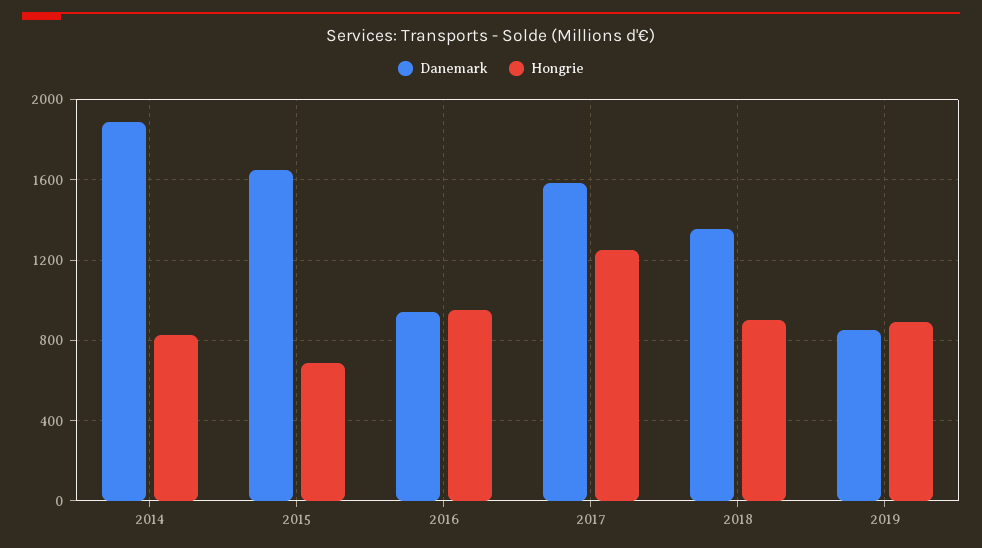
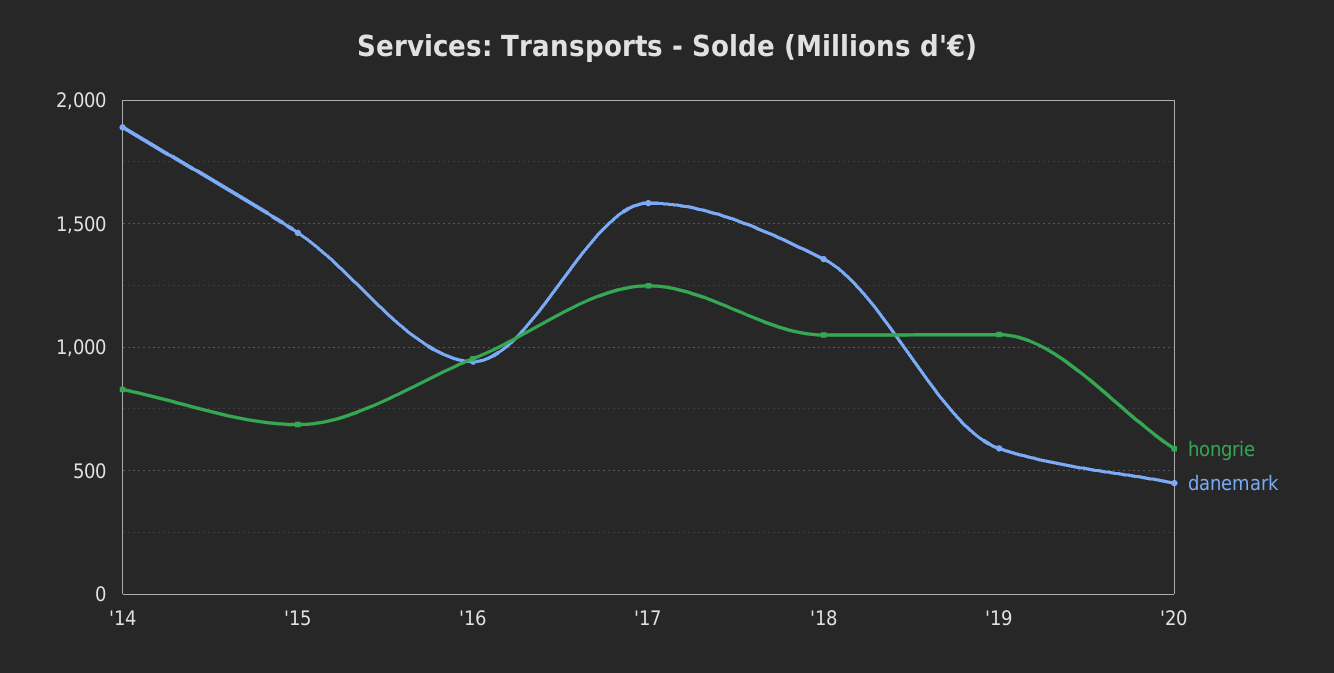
Danemark, 2015: 1650 -> 1450
Hongrie, 2018: 900 -> 1050
Danemark, 2019: 850 -> 600
Hongrie, 2019: 900 -> 1050
Hongrie, '20: none -> 600
Danemark, '20: none -> 450

